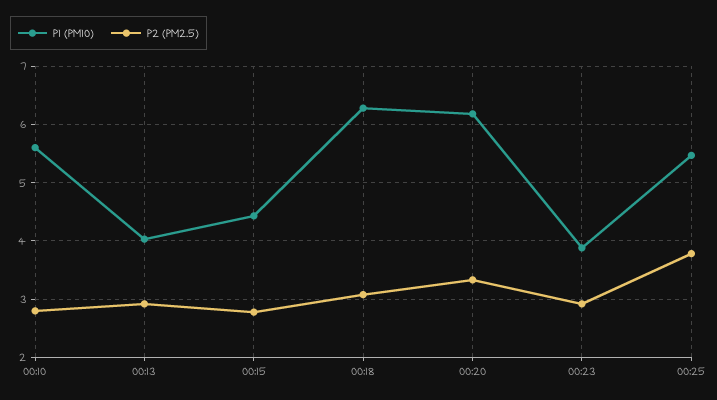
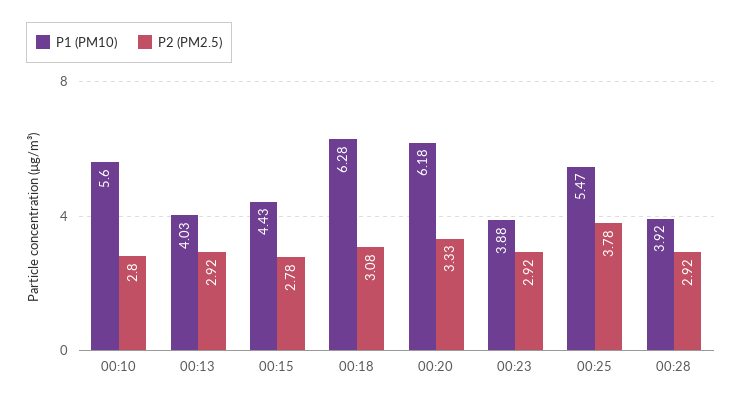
P1 (PM10), 00:28: none -> 3.92
P2 (PM2.5), 00:28: none -> 2.92

